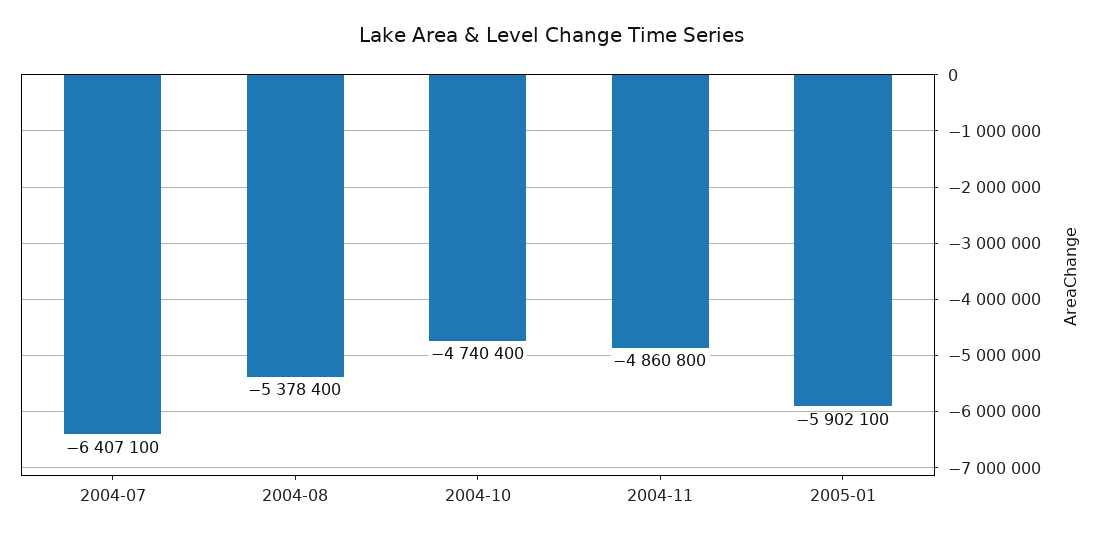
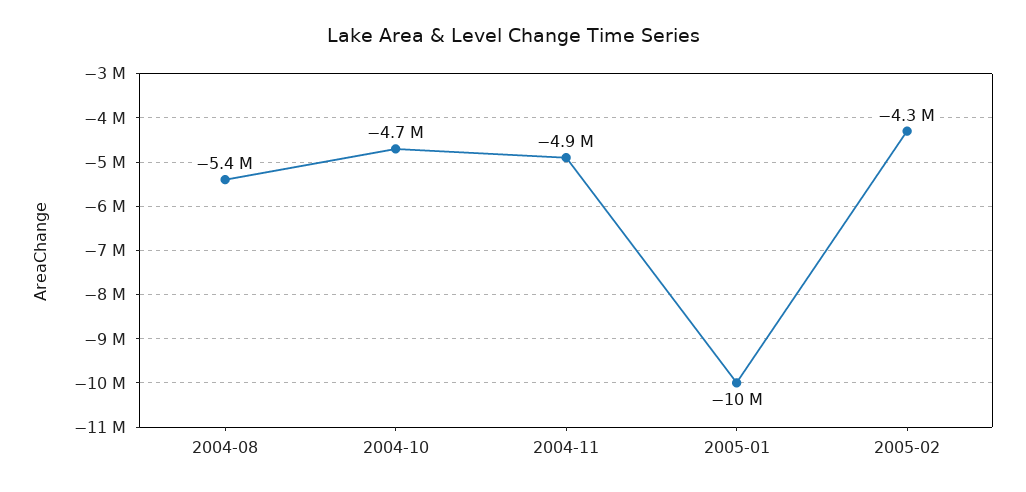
2004-07: -6407100 -> none
2005-01: -5902100 -> -10000000
2005-02: none -> -4300000

